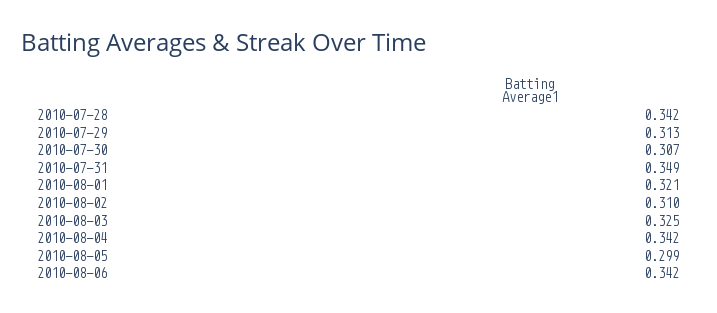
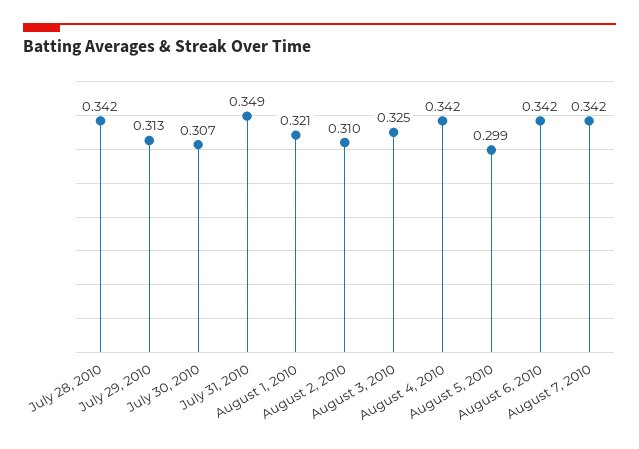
August 7, 2010: none -> 0.342

